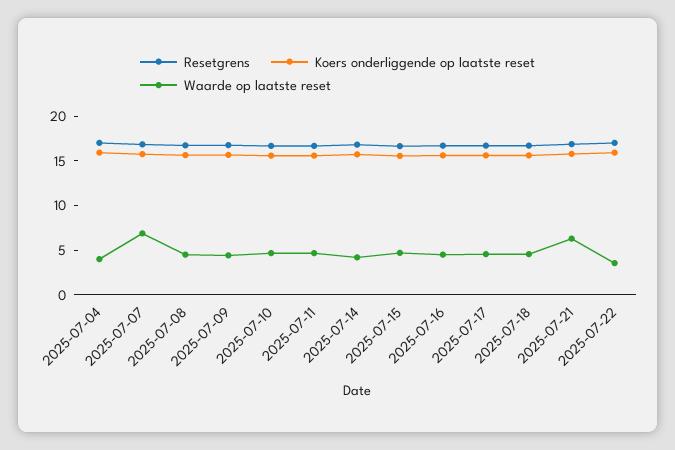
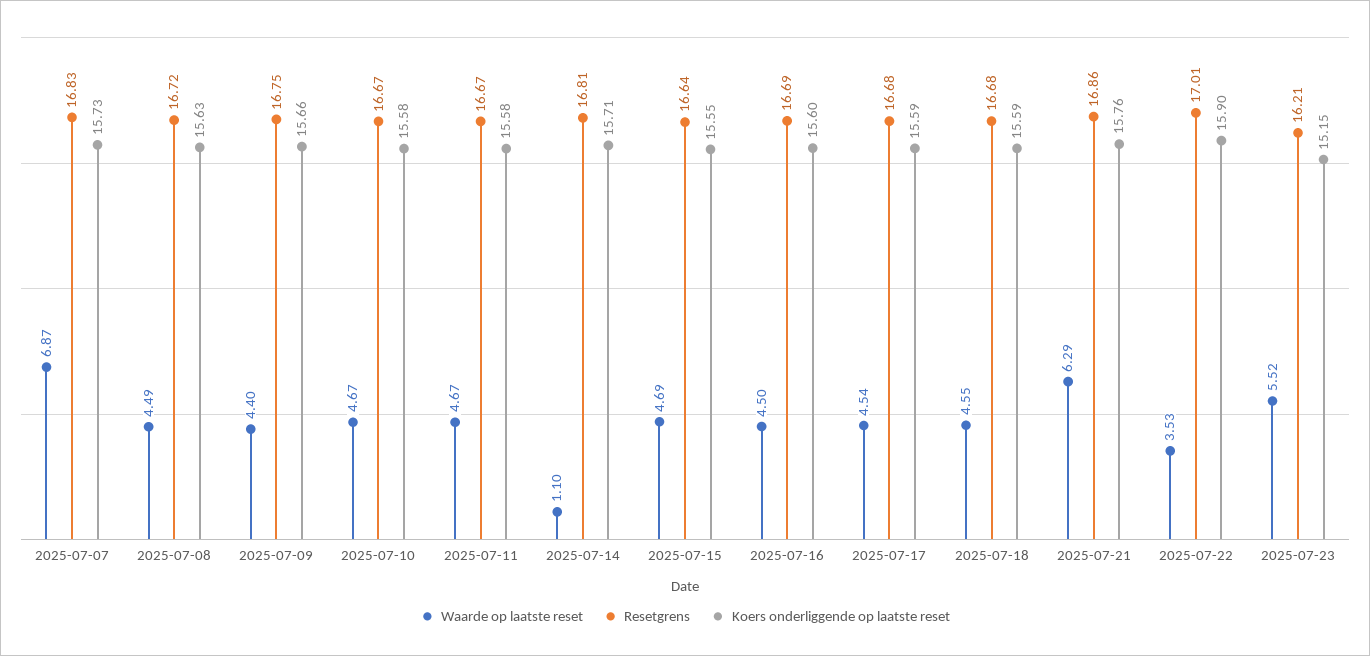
Resetgrens, 2025-07-04: 17 -> none
Koers onderliggende op laatste reset, 2025-07-04: 16 -> none
Waarde op laatste reset, 2025-07-04: 4 -> none
Waarde op laatste reset, 2025-07-14: 4 -> 1.1
Waarde op laatste reset, 2025-07-23: none -> 5.52
Resetgrens, 2025-07-23: none -> 16.21
Koers onderliggende op laatste reset, 2025-07-23: none -> 15.15

